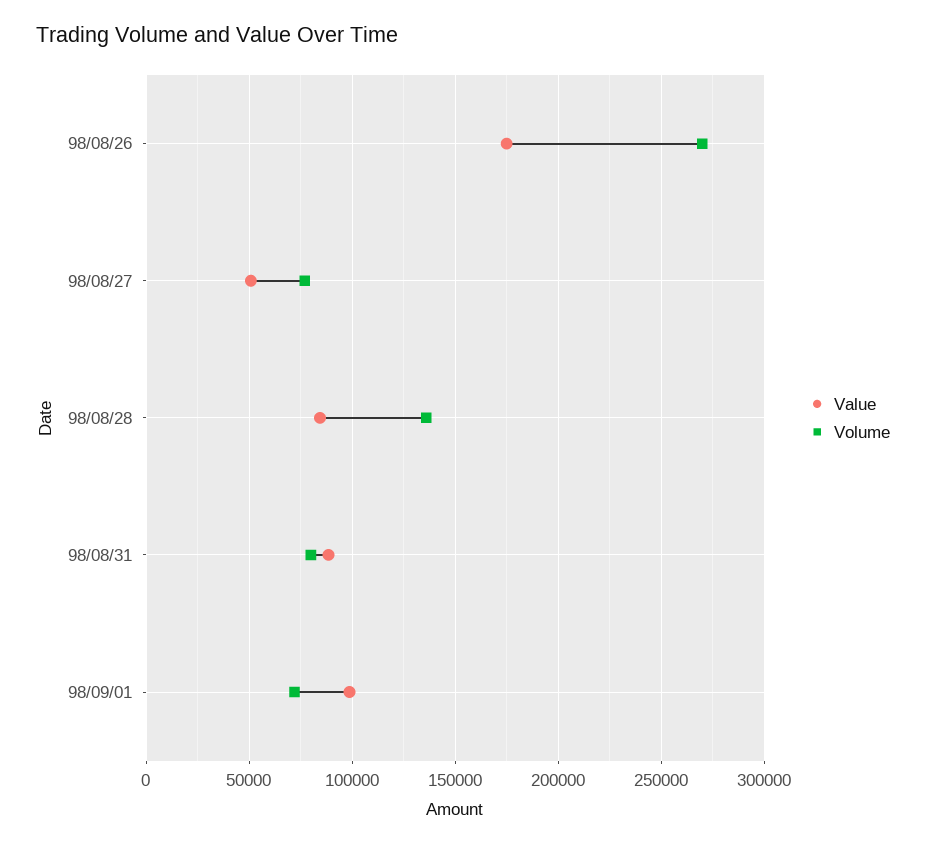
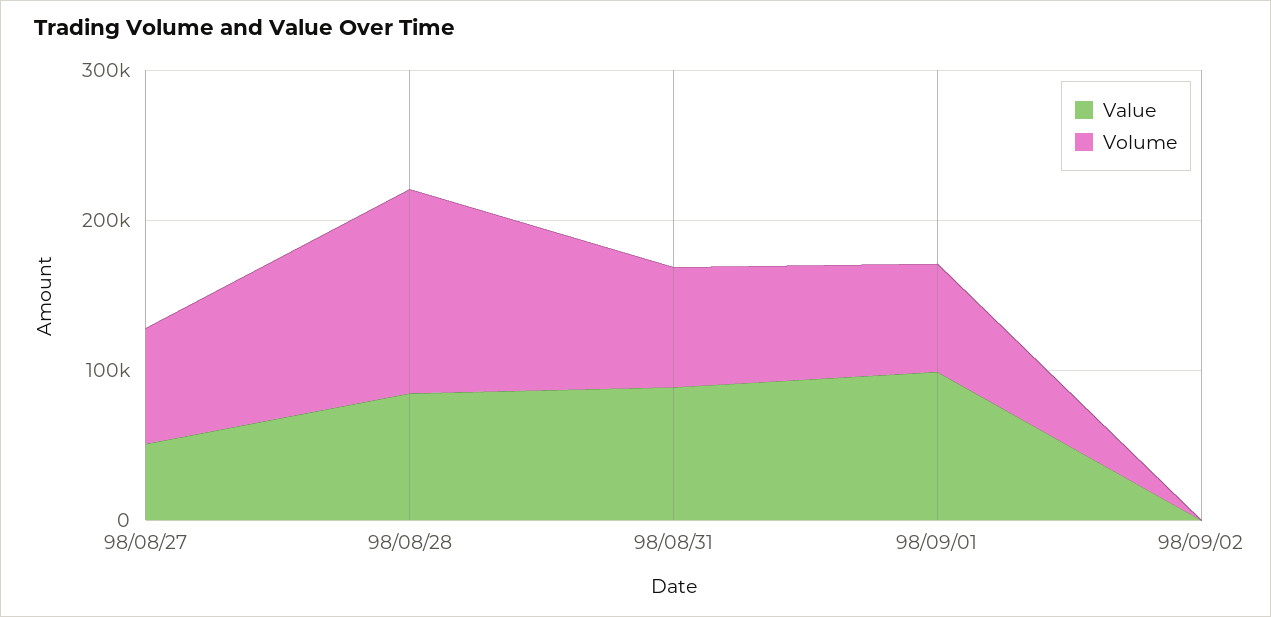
Value, 98/08/26: 175000 -> none
Volume, 98/08/26: 270000 -> none
Value, 98/09/02: none -> 0
Volume, 98/09/02: none -> 0

